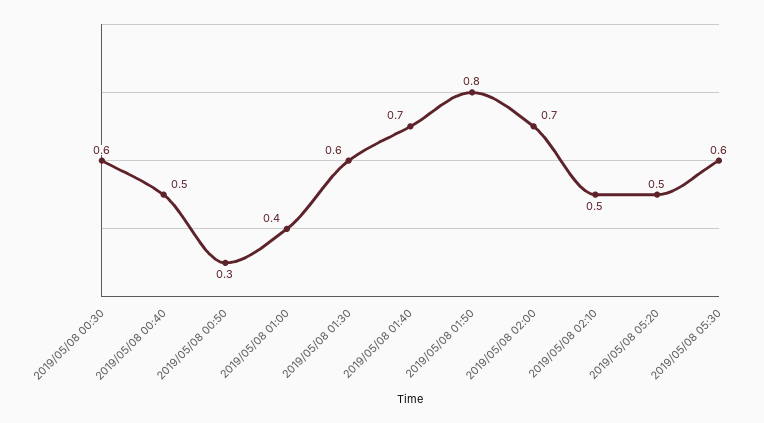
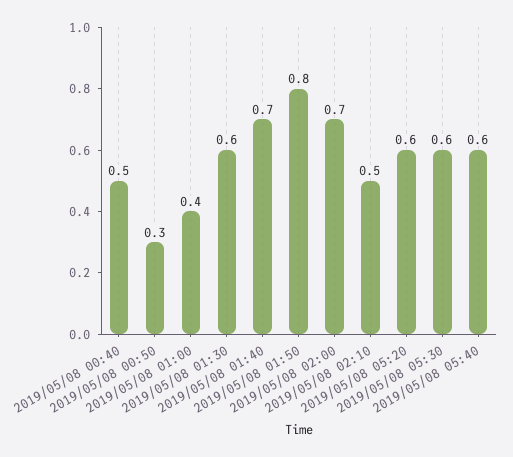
2019/05/08 00:30: 0.6 -> none
2019/05/08 05:20: 0.5 -> 0.6
2019/05/08 05:40: none -> 0.6

